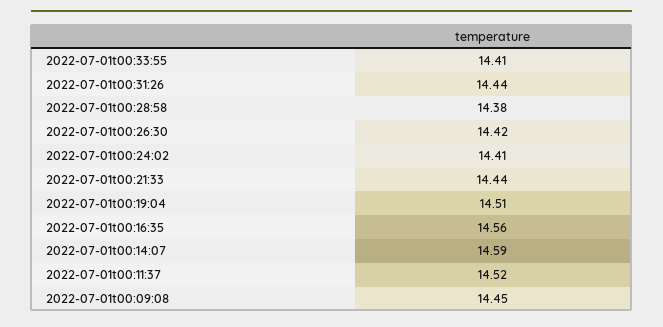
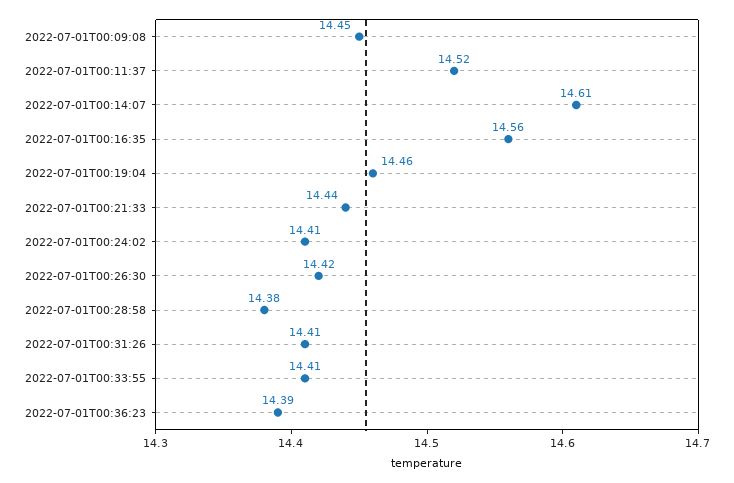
2022-07-01t00:31:26: 14.44 -> 14.41
2022-07-01t00:19:04: 14.51 -> 14.46
2022-07-01t00:14:07: 14.59 -> 14.61
2022-07-01T00:36:23: none -> 14.39

